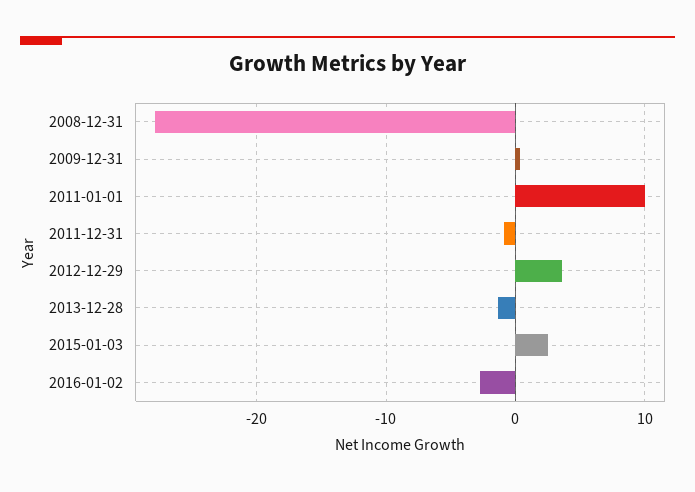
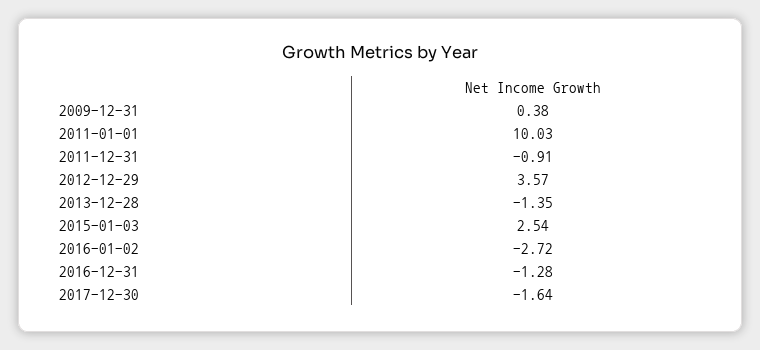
2008-12-31: -28 -> none
2016-12-31: none -> -1.28
2017-12-30: none -> -1.64

